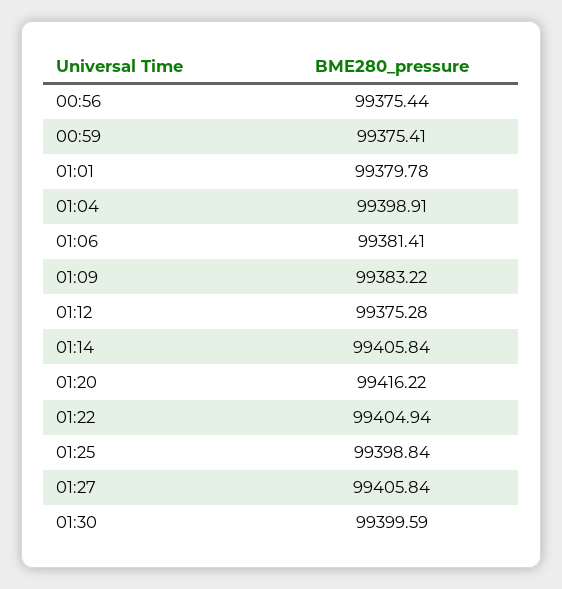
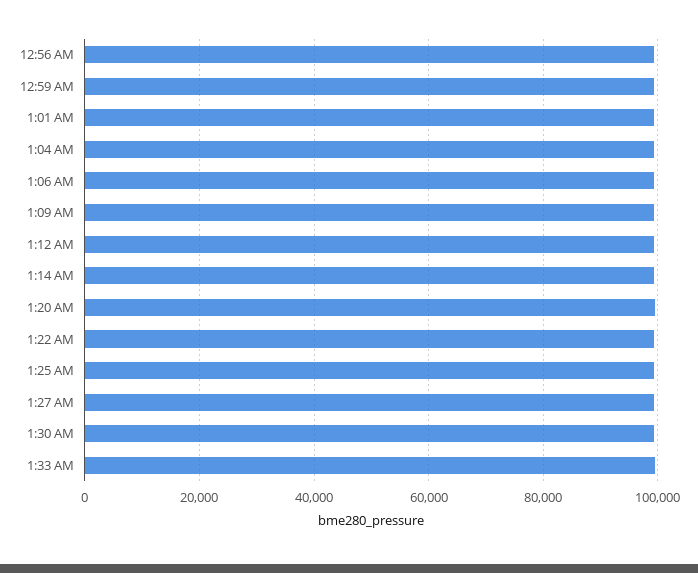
1:33 AM: none -> 100000

